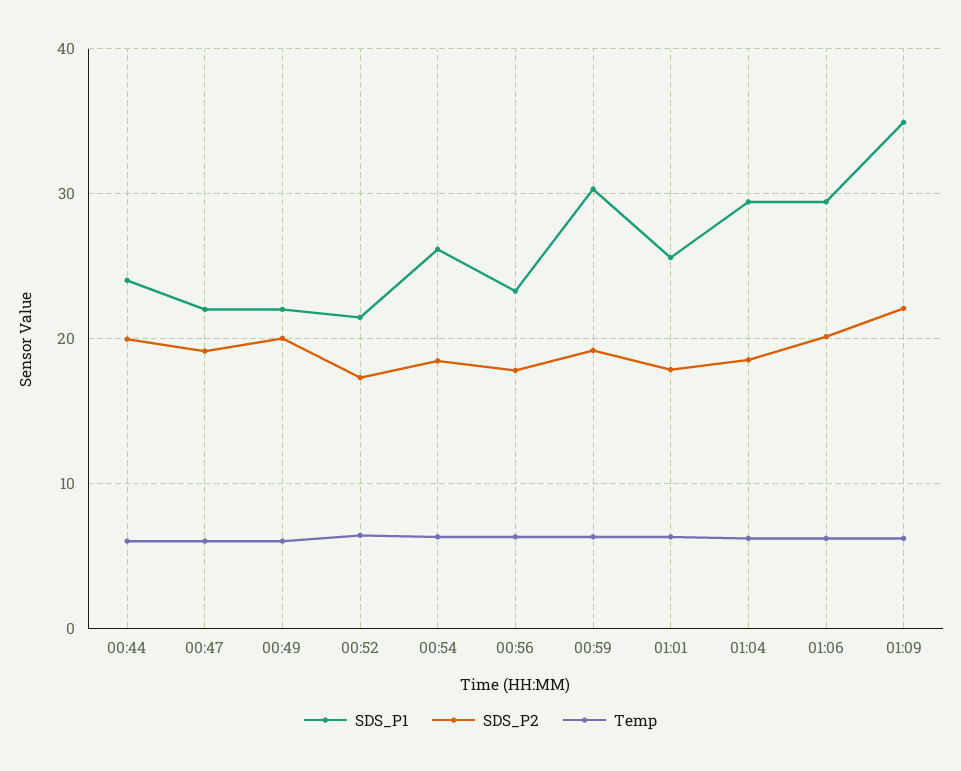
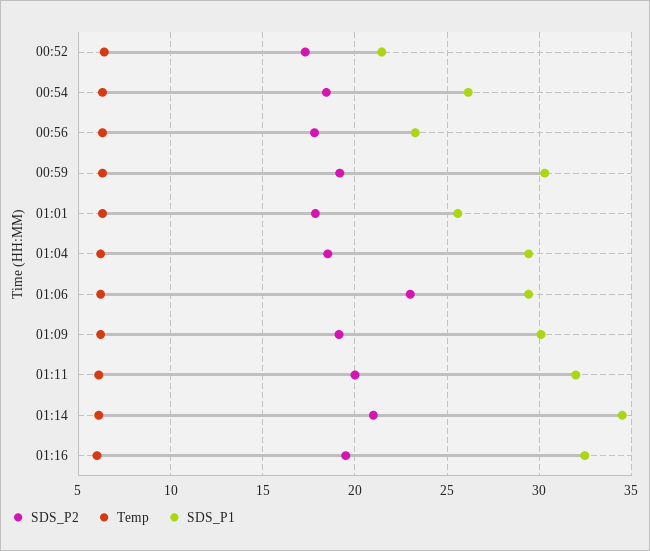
SDS_P1, 00:44: 24 -> none
SDS_P2, 00:44: 20 -> none
Temp, 00:44: 6 -> none
SDS_P1, 00:47: 22 -> none
SDS_P2, 00:47: 19 -> none
Temp, 00:47: 6 -> none
SDS_P1, 00:49: 22 -> none
SDS_P2, 00:49: 20 -> none
Temp, 00:49: 6 -> none
SDS_P2, 01:06: 20 -> 23
SDS_P1, 01:09: 35 -> 30
SDS_P2, 01:09: 22 -> 19
SDS_P2, 01:11: none -> 20
Temp, 01:11: none -> 6
SDS_P1, 01:11: none -> 32
SDS_P2, 01:14: none -> 21
Temp, 01:14: none -> 6
SDS_P1, 01:14: none -> 34.5
SDS_P2, 01:16: none -> 19.5
Temp, 01:16: none -> 6
SDS_P1, 01:16: none -> 32.5

